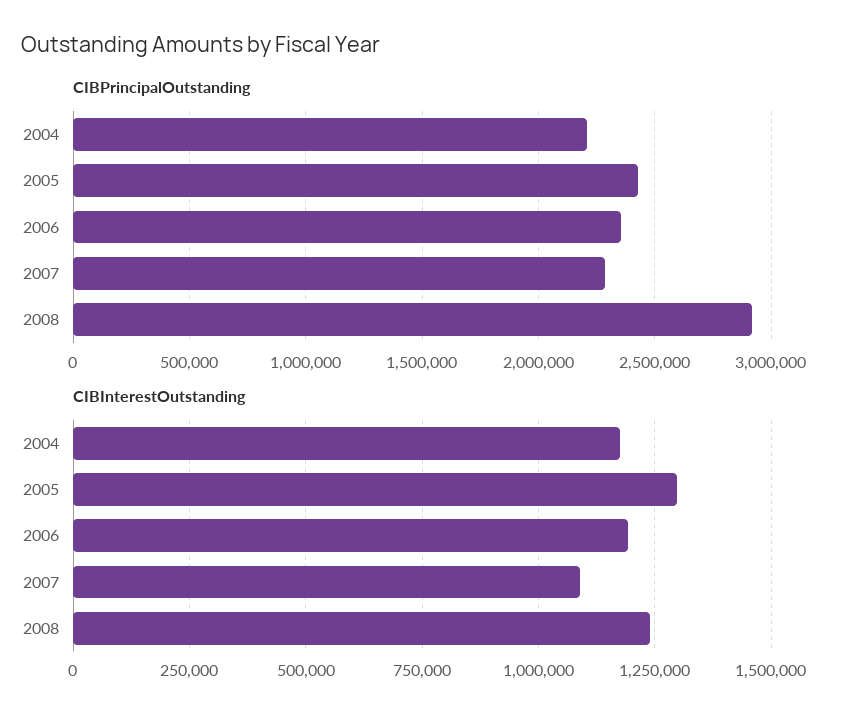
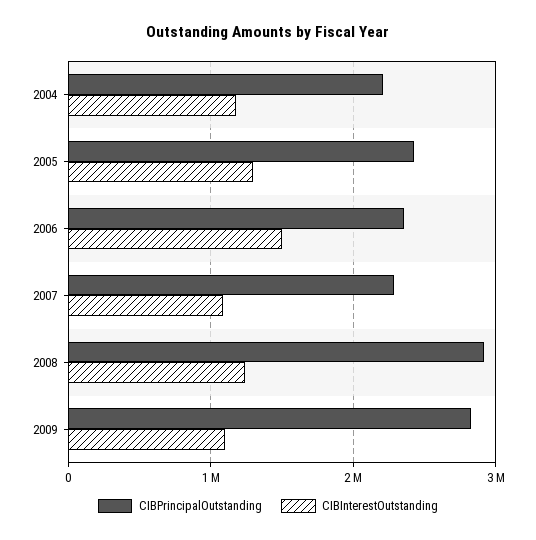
CIBInterestOutstanding, 2006: 1200000 -> 1500000
CIBPrincipalOutstanding, 2009: none -> 2800000
CIBInterestOutstanding, 2009: none -> 1100000

